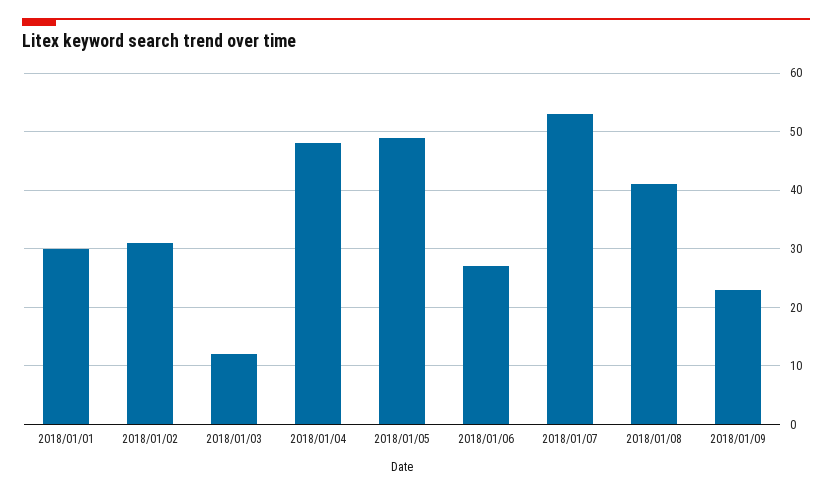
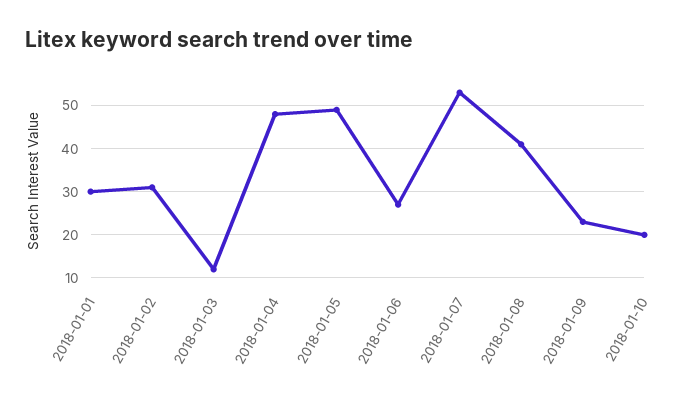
2018-01-10: none -> 20

